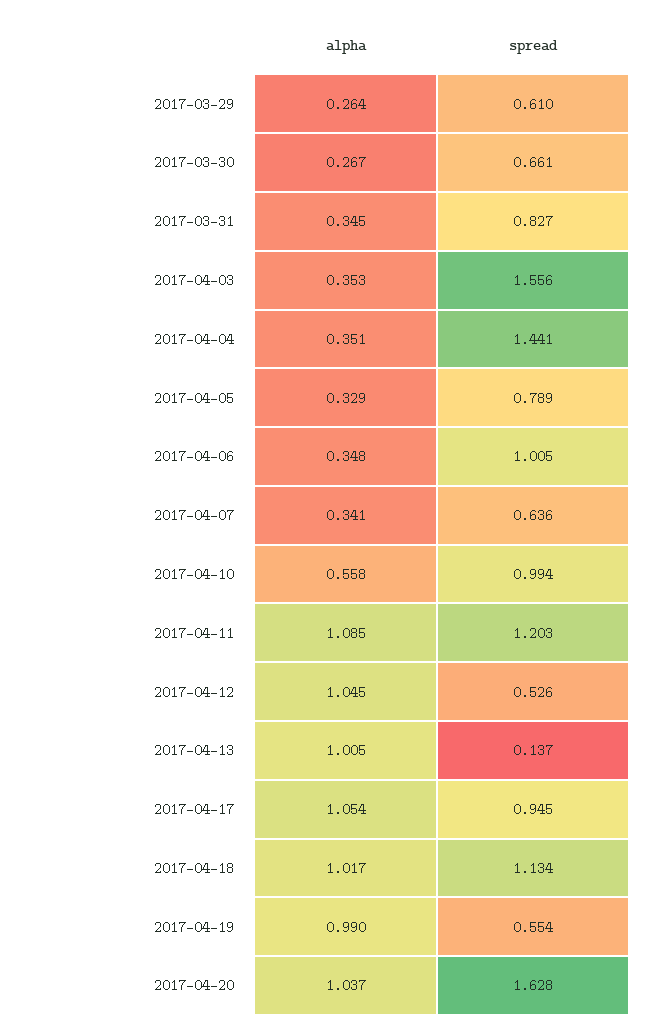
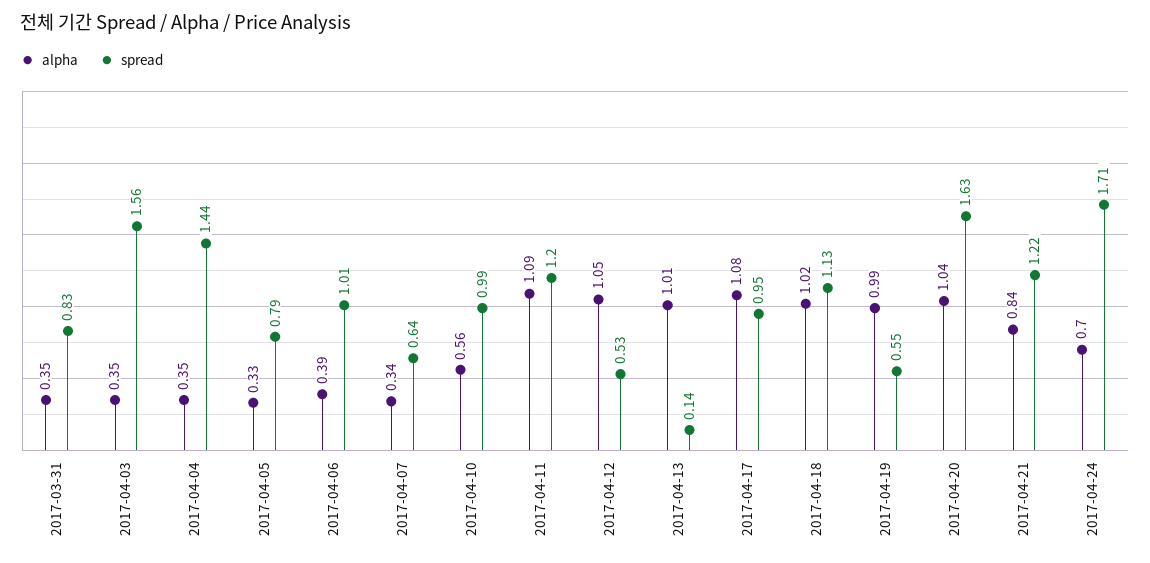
alpha, 2017-03-29: 0.264 -> none
spread, 2017-03-29: 0.61 -> none
alpha, 2017-03-30: 0.267 -> none
spread, 2017-03-30: 0.661 -> none
alpha, 2017-04-06: 0.348 -> 0.39
alpha, 2017-04-17: 1.054 -> 1.08
alpha, 2017-04-21: none -> 0.84
spread, 2017-04-21: none -> 1.22
alpha, 2017-04-24: none -> 0.7
spread, 2017-04-24: none -> 1.71

